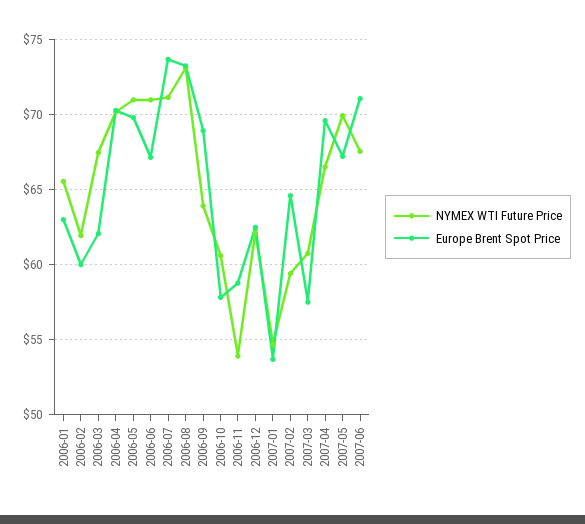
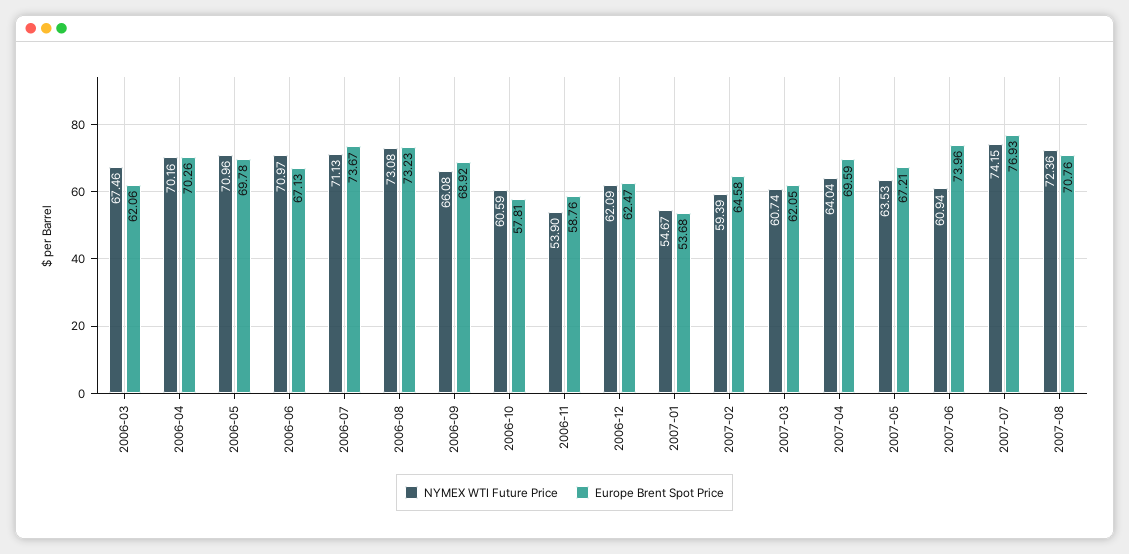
NYMEX WTI Future Price, 2006-01: 65.5 -> none
Europe Brent Spot Price, 2006-01: 63 -> none
NYMEX WTI Future Price, 2006-02: 62 -> none
Europe Brent Spot Price, 2006-02: 60 -> none
NYMEX WTI Future Price, 2006-09: 64 -> 66.08
Europe Brent Spot Price, 2007-03: 57.5 -> 62.05
NYMEX WTI Future Price, 2007-04: 66.5 -> 64.04
NYMEX WTI Future Price, 2007-05: 70 -> 63.53
NYMEX WTI Future Price, 2007-06: 67.5 -> 60.94
Europe Brent Spot Price, 2007-06: 71 -> 73.96
NYMEX WTI Future Price, 2007-07: none -> 74.15
Europe Brent Spot Price, 2007-07: none -> 76.93
NYMEX WTI Future Price, 2007-08: none -> 72.36
Europe Brent Spot Price, 2007-08: none -> 70.76

